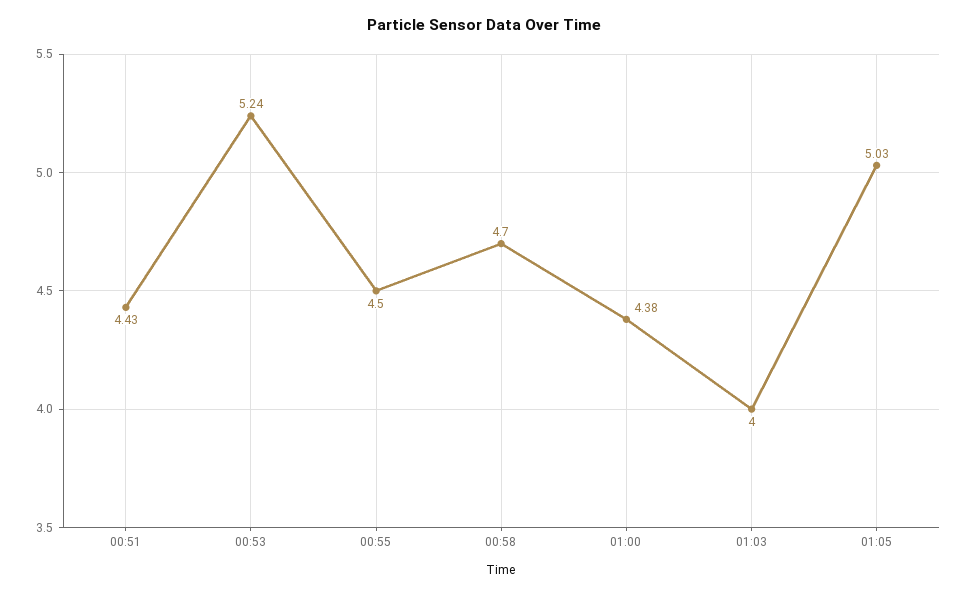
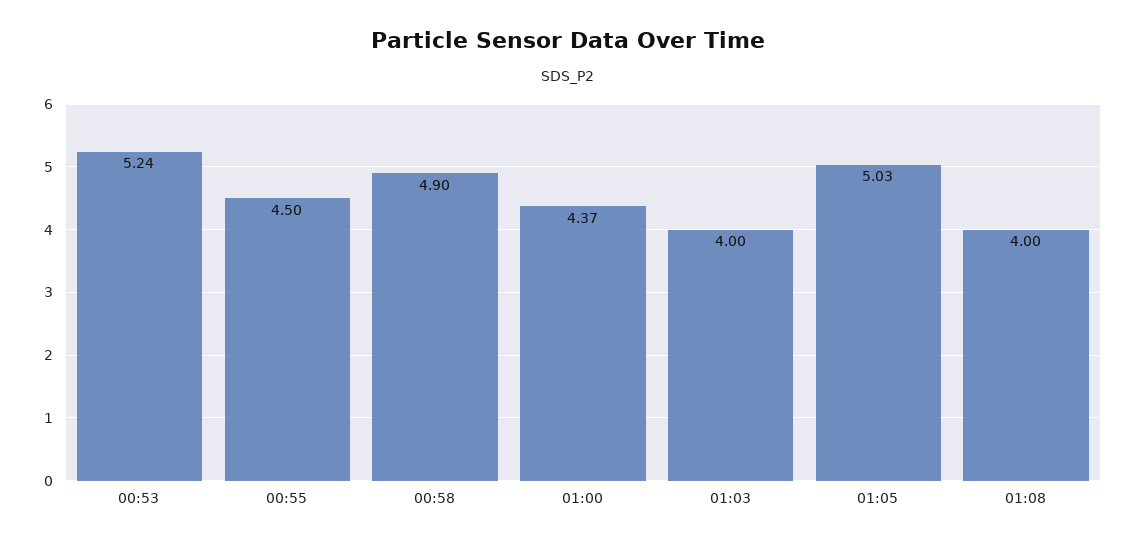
00:51: 4.43 -> none
00:58: 4.7 -> 4.9
01:00: 4.38 -> 4.37
01:08: none -> 4

